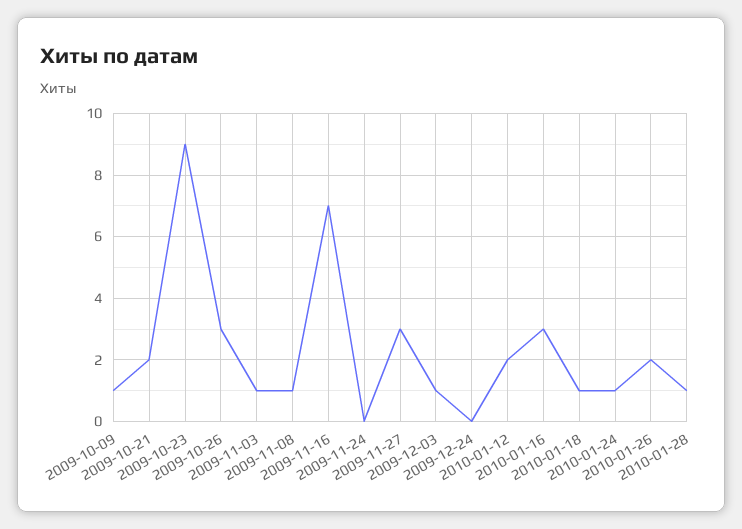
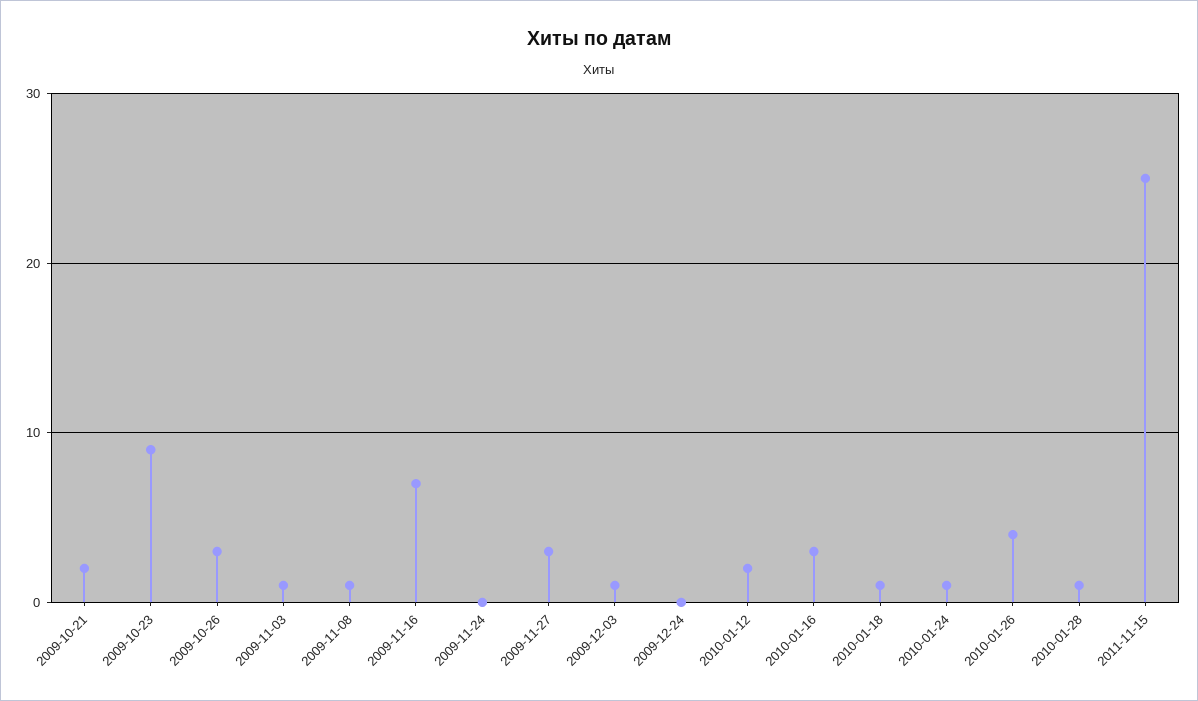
2009-10-09: 1 -> none
2010-01-26: 2 -> 4
2011-11-15: none -> 25

